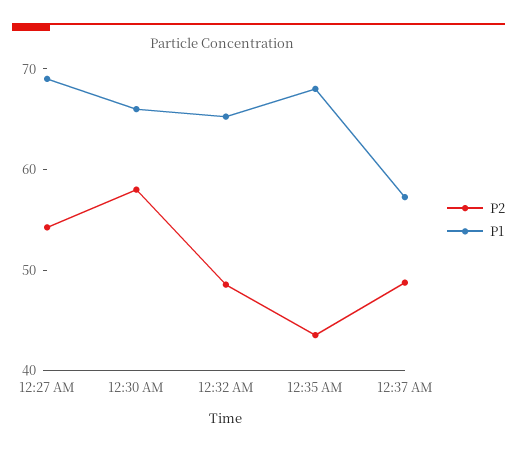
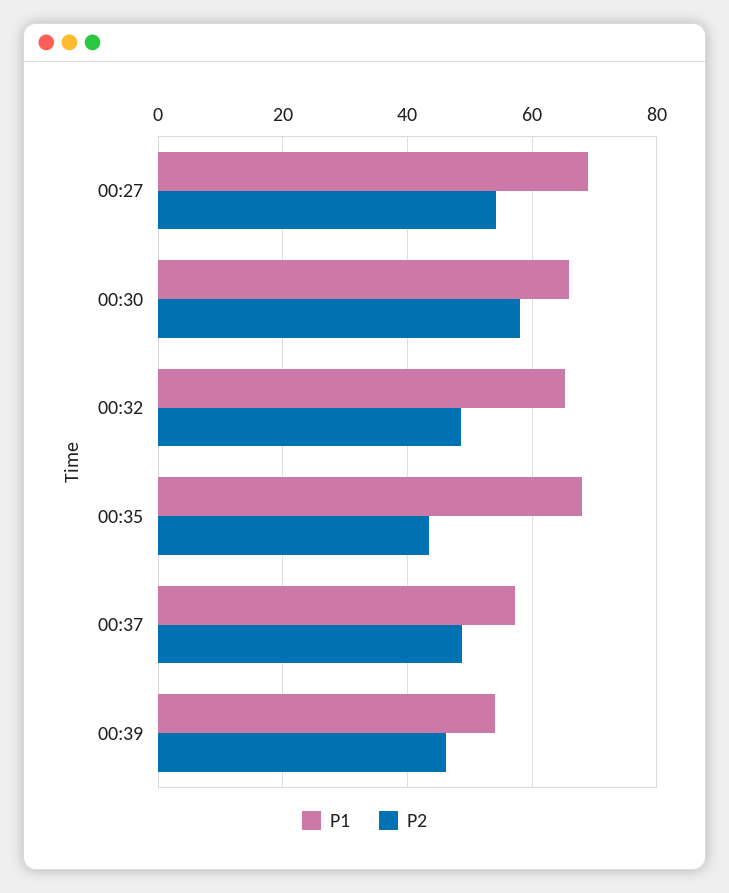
P1, 00:39: none -> 54
P2, 00:39: none -> 46

